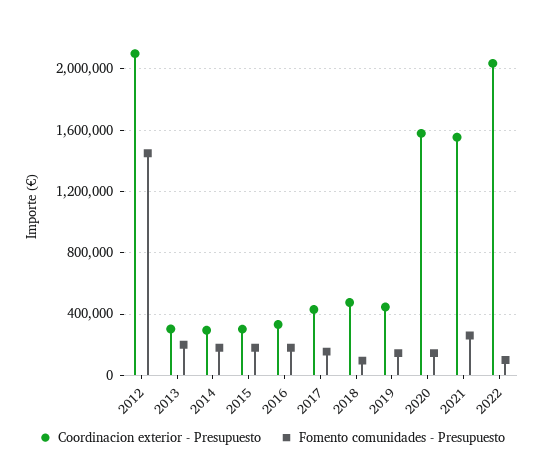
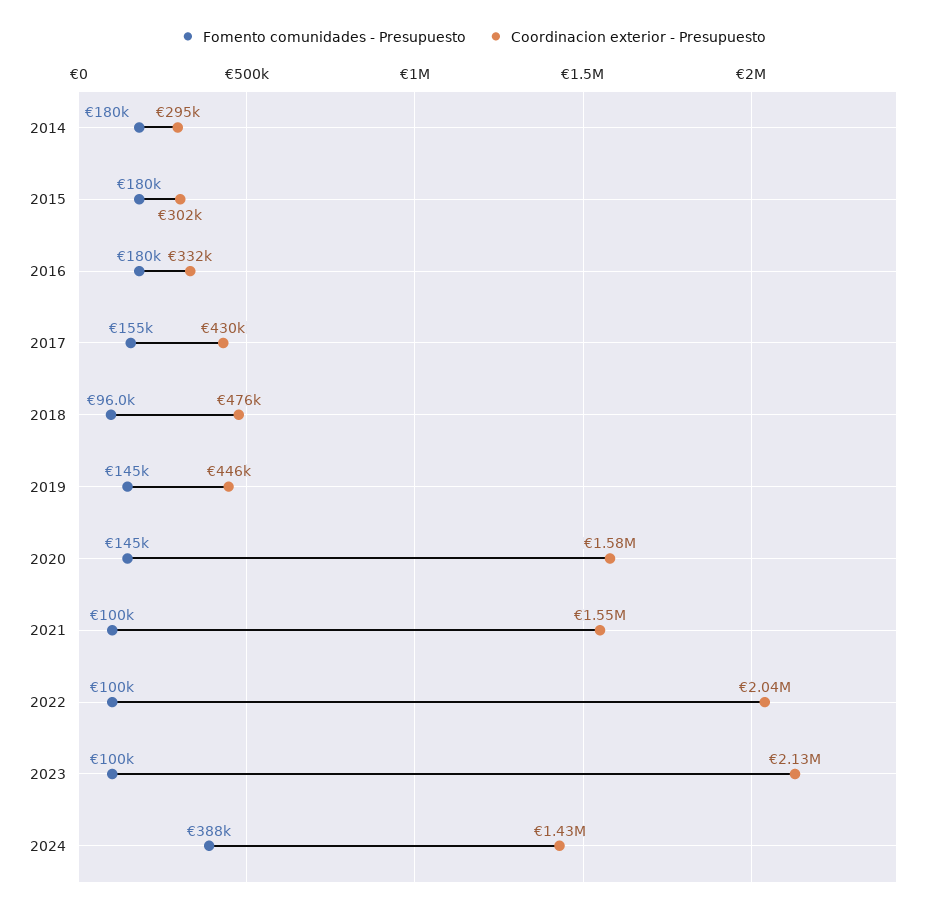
Coordinacion exterior - Presupuesto, 2012: 2100000 -> none
Fomento comunidades - Presupuesto, 2012: 1450000 -> none
Coordinacion exterior - Presupuesto, 2013: 300000 -> none
Fomento comunidades - Presupuesto, 2013: 200000 -> none
Fomento comunidades - Presupuesto, 2021: 250000 -> 100000
Fomento comunidades - Presupuesto, 2023: none -> 100000
Coordinacion exterior - Presupuesto, 2023: none -> 2130000
Fomento comunidades - Presupuesto, 2024: none -> 388000
Coordinacion exterior - Presupuesto, 2024: none -> 1430000

